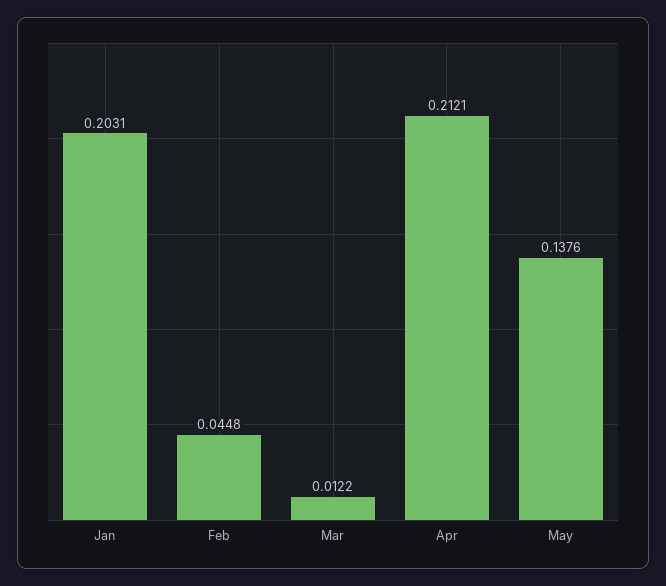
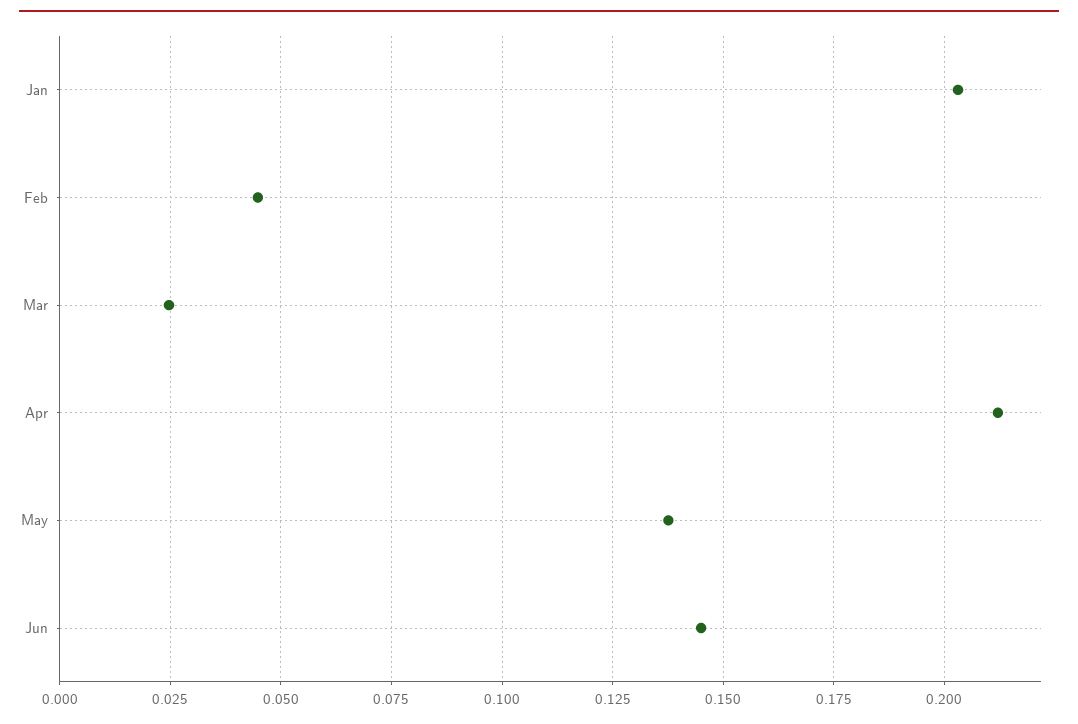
Mar: 0.0122 -> 0.025
Jun: none -> 0.145

